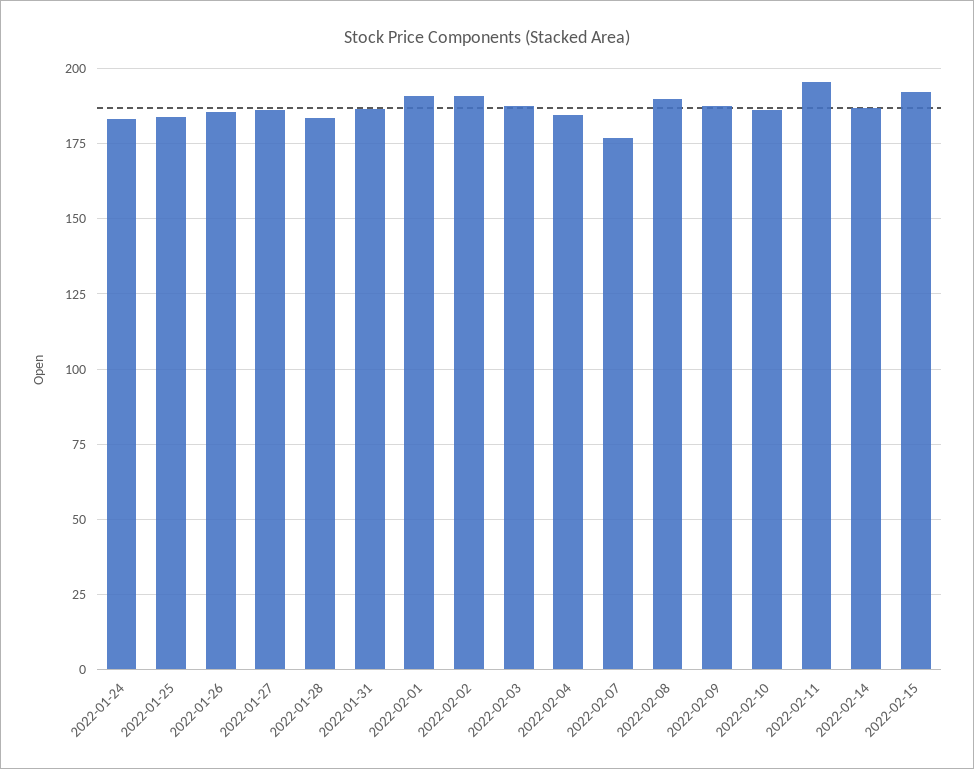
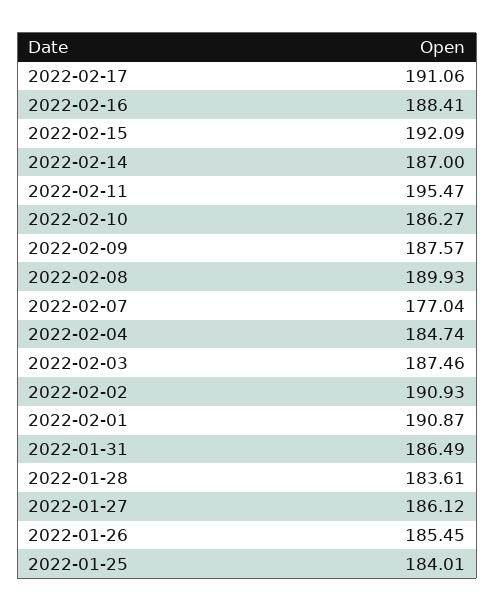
2022-01-24: 182.5 -> none
2022-02-17: none -> 191.06
2022-02-16: none -> 188.41

